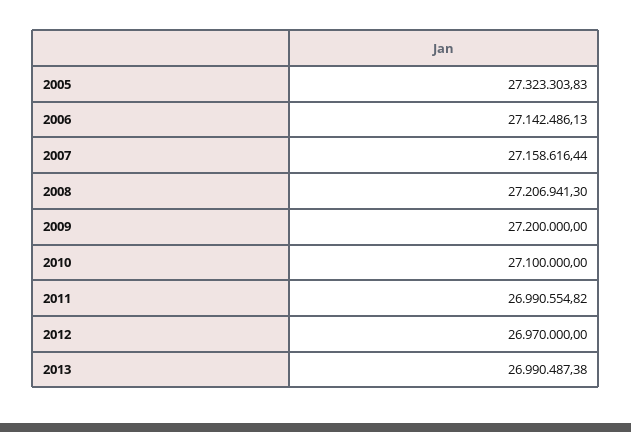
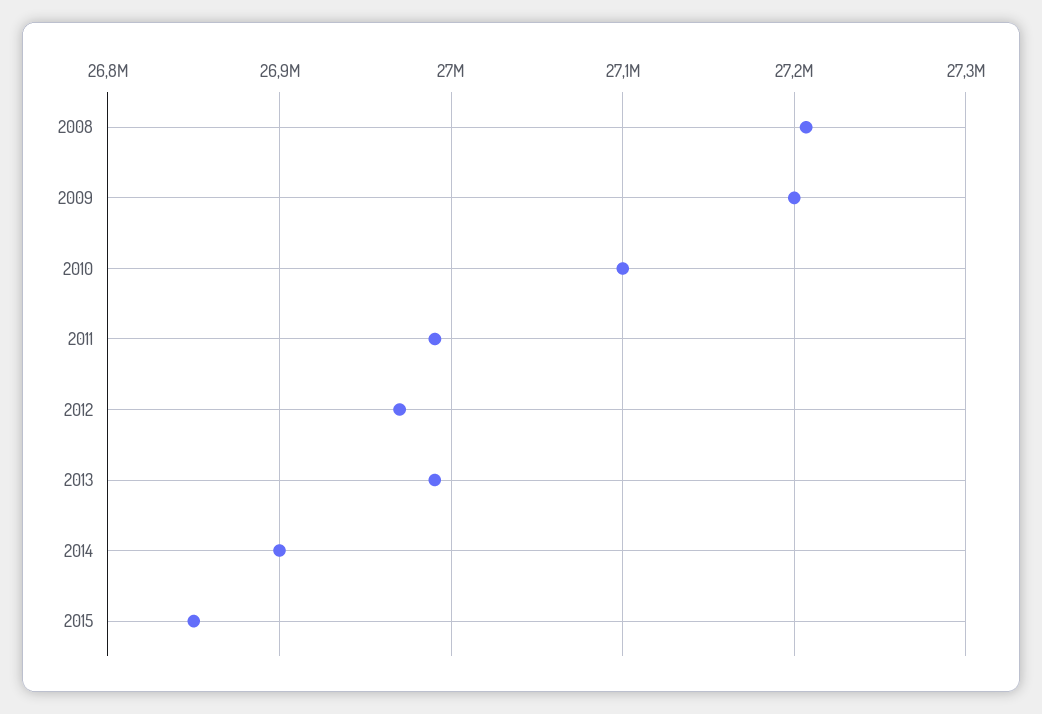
2005: 27323303.83 -> none
2006: 27142486.13 -> none
2007: 27158616.44 -> none
2014: none -> 26900000
2015: none -> 26850000

